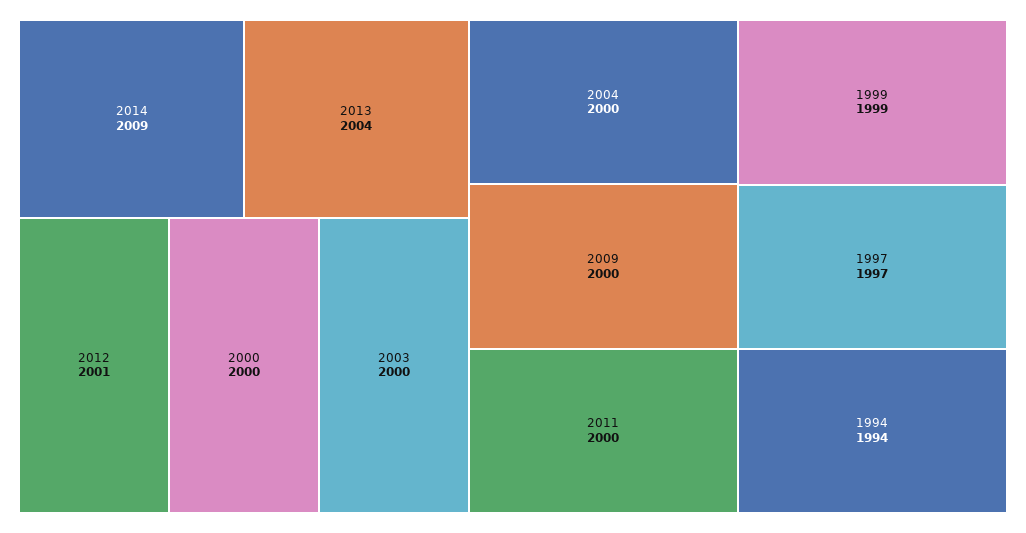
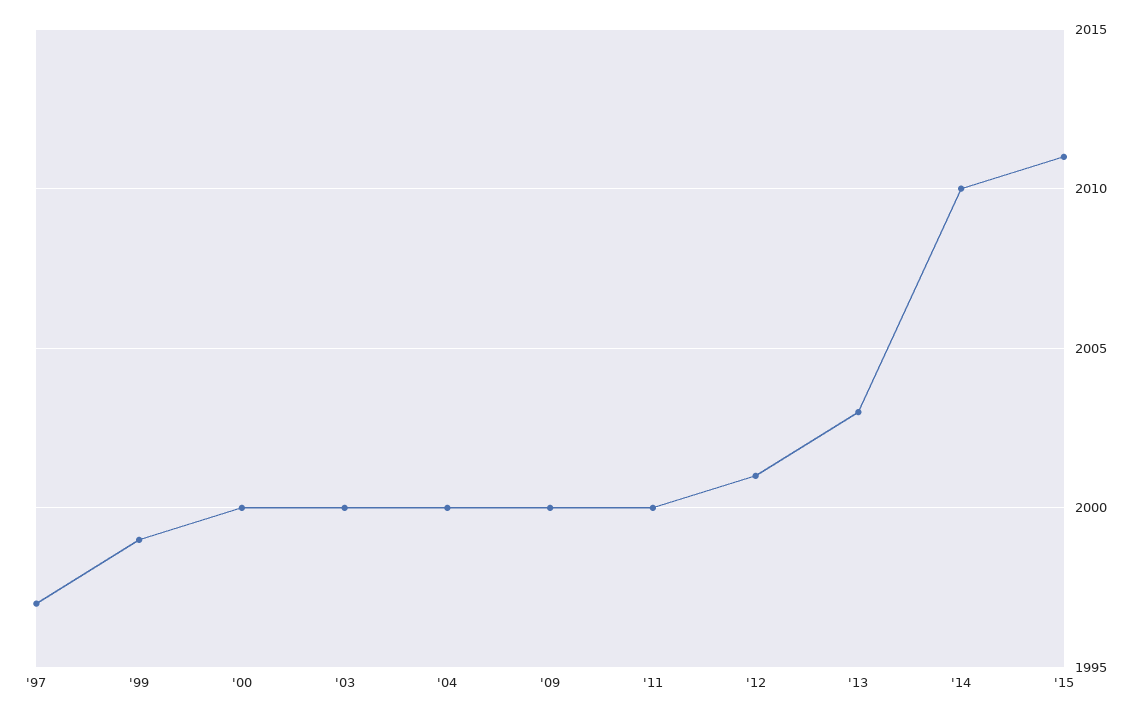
2014: 2009 -> 2010
2013: 2004 -> 2003
1994: 1994 -> none
'15: none -> 2011

